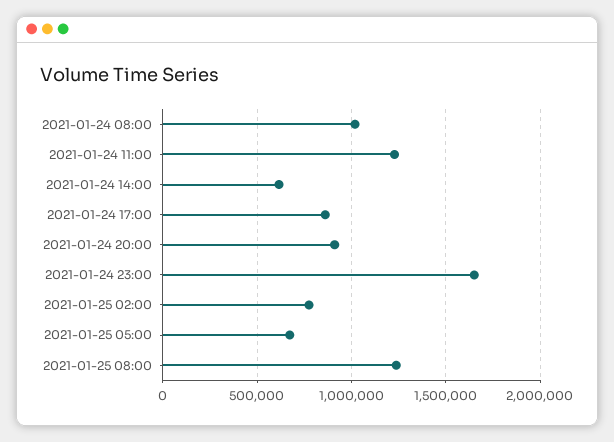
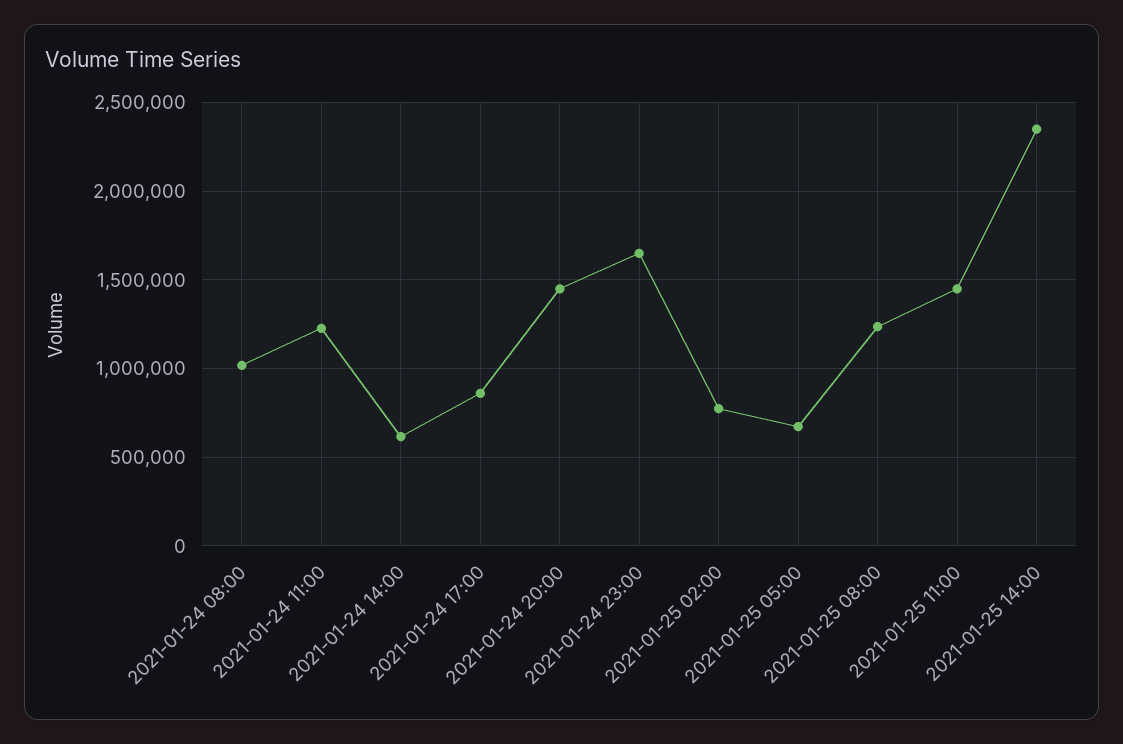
2021-01-24 20:00: 900000 -> 1450000
2021-01-25 11:00: none -> 1450000
2021-01-25 14:00: none -> 2350000

